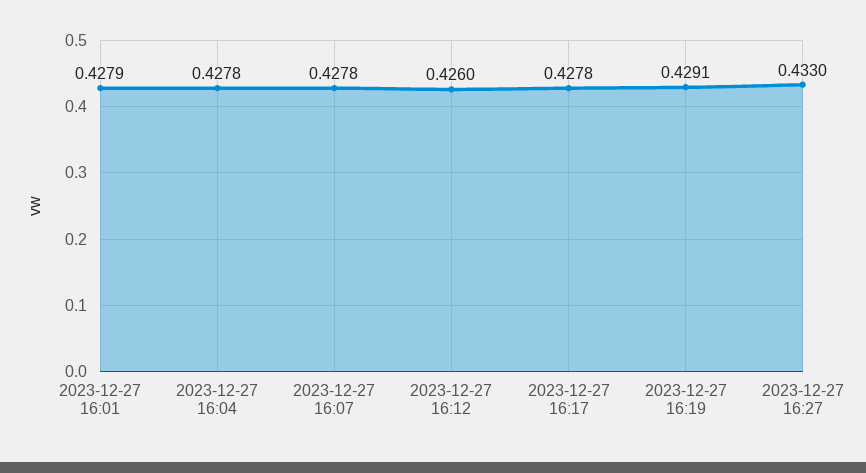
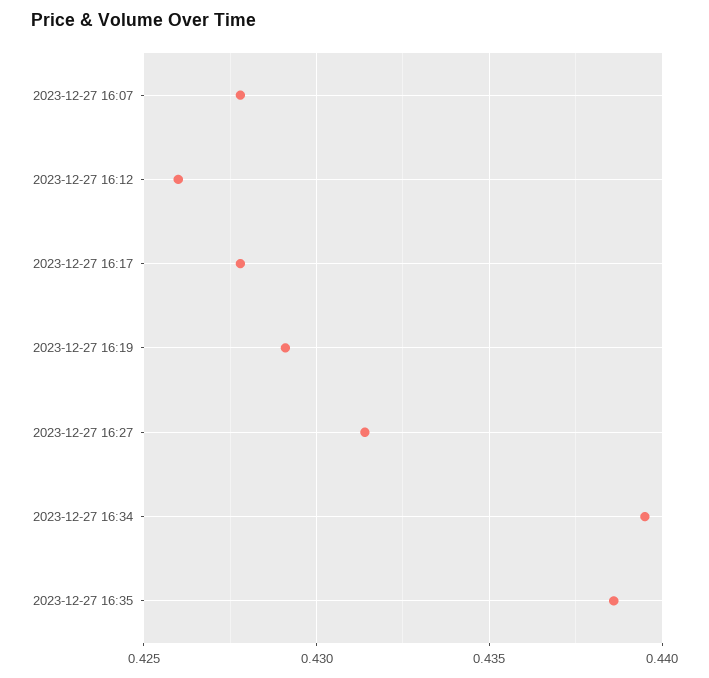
2023-12-27 16:01: 0.4279 -> none
2023-12-27 16:04: 0.4278 -> none
2023-12-27 16:27: 0.433 -> 0.4315
2023-12-27 16:34: none -> 0.4395
2023-12-27 16:35: none -> 0.4385

